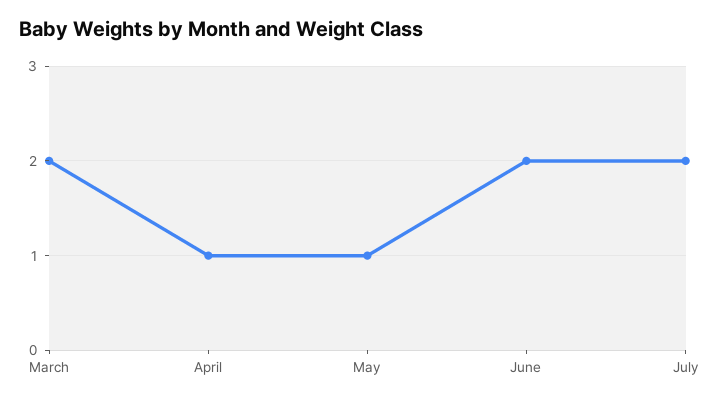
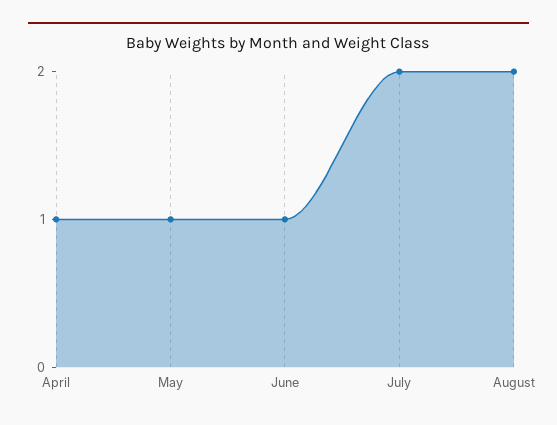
March: 2 -> none
June: 2 -> 1
August: none -> 2

